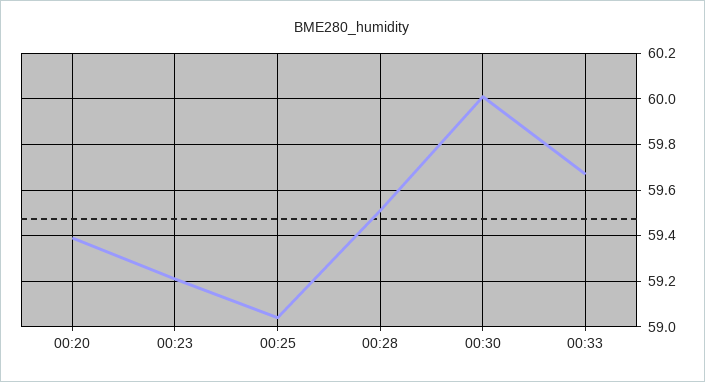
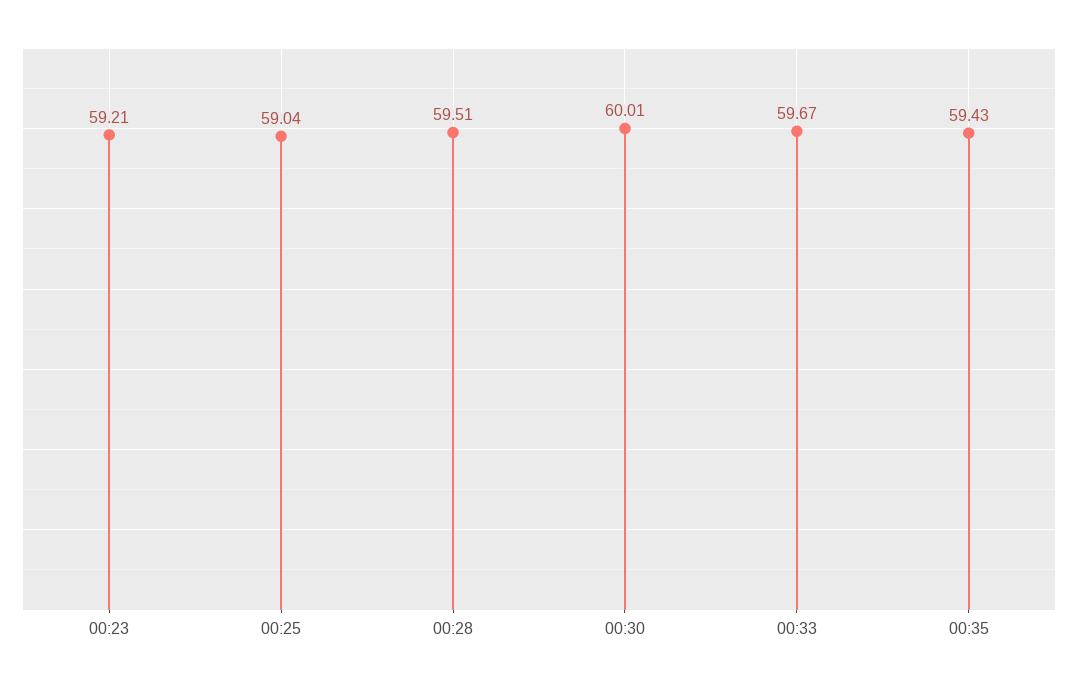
00:20: 59.4 -> none
00:35: none -> 59.43

